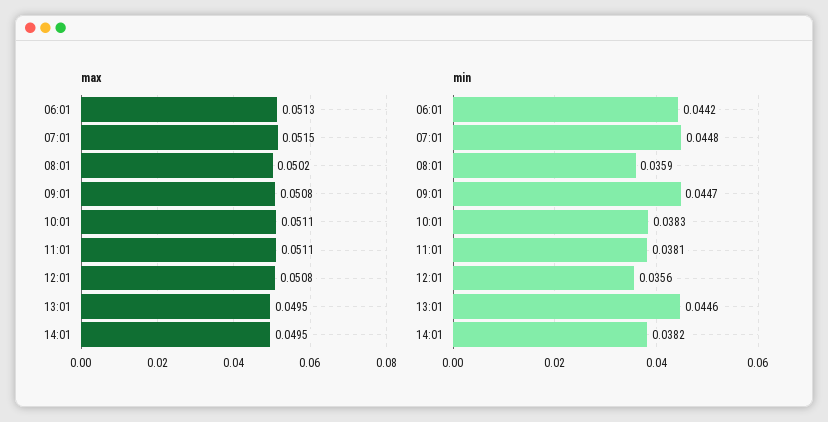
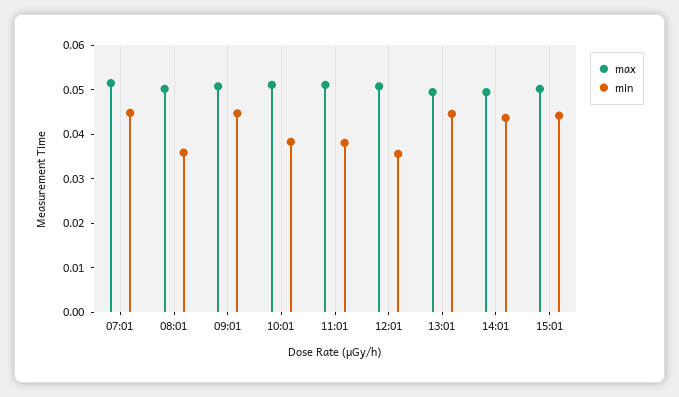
max, 06:01: 0.0513 -> none
min, 06:01: 0.0442 -> none
min, 14:01: 0.0382 -> 0.044
max, 15:01: none -> 0.05
min, 15:01: none -> 0.044

